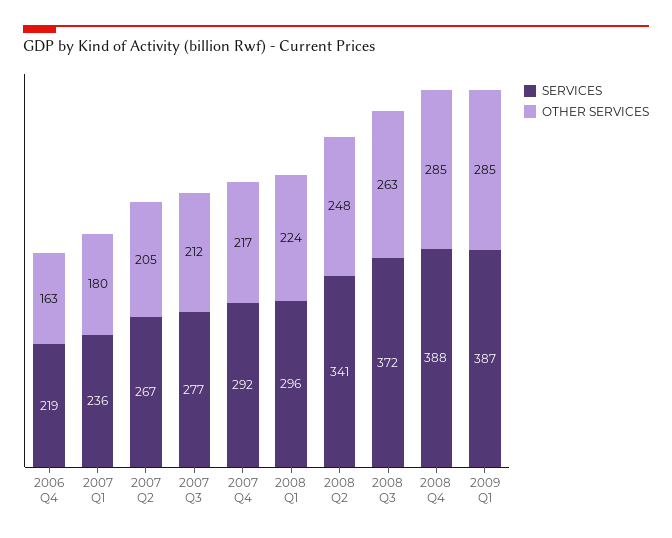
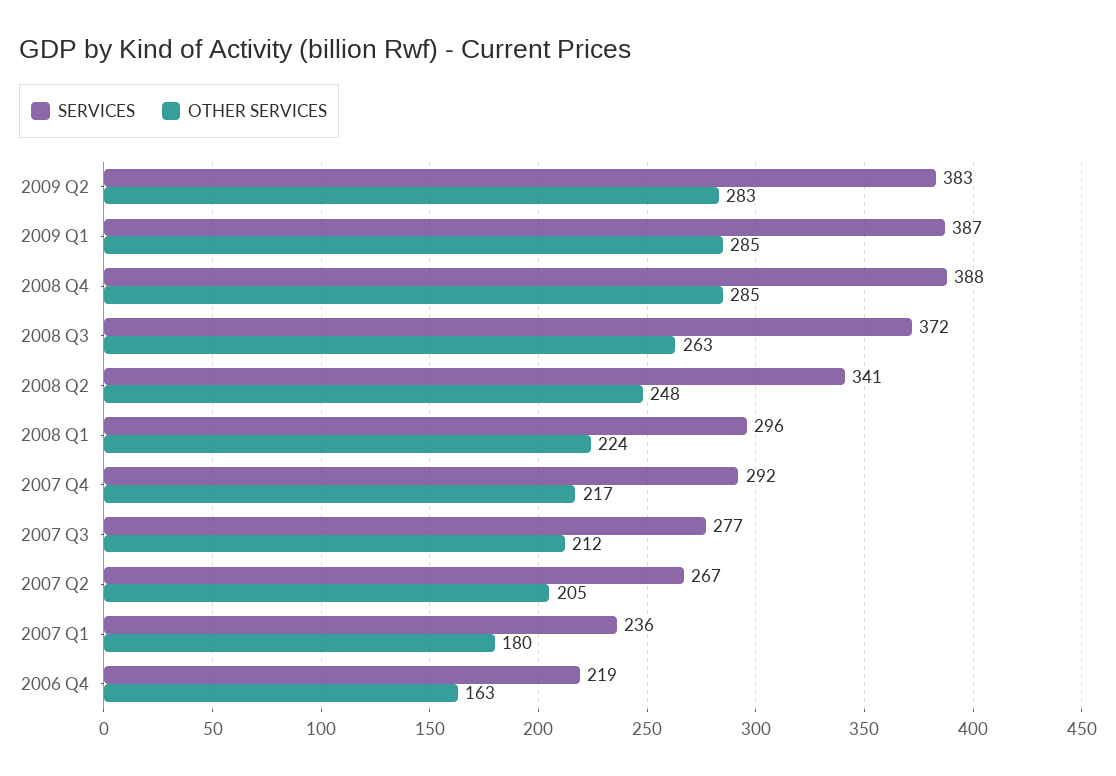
SERVICES, 2009 Q2: none -> 383
OTHER SERVICES, 2009 Q2: none -> 283

